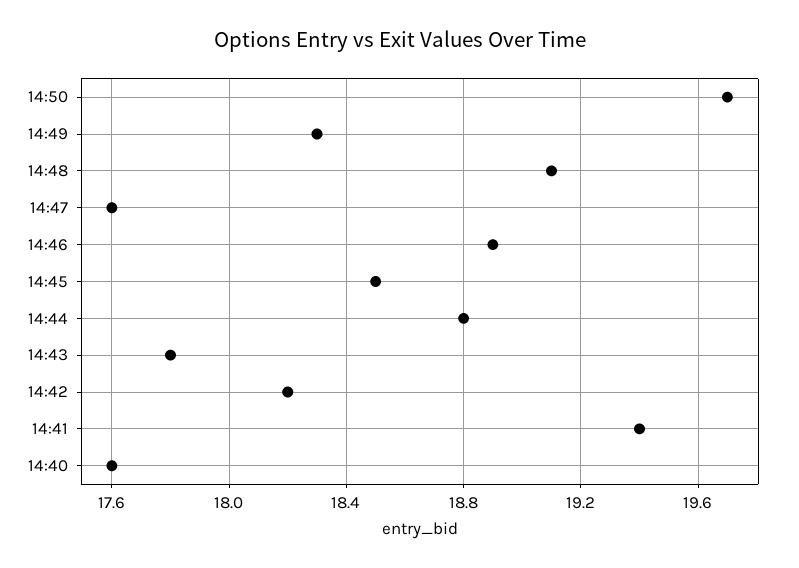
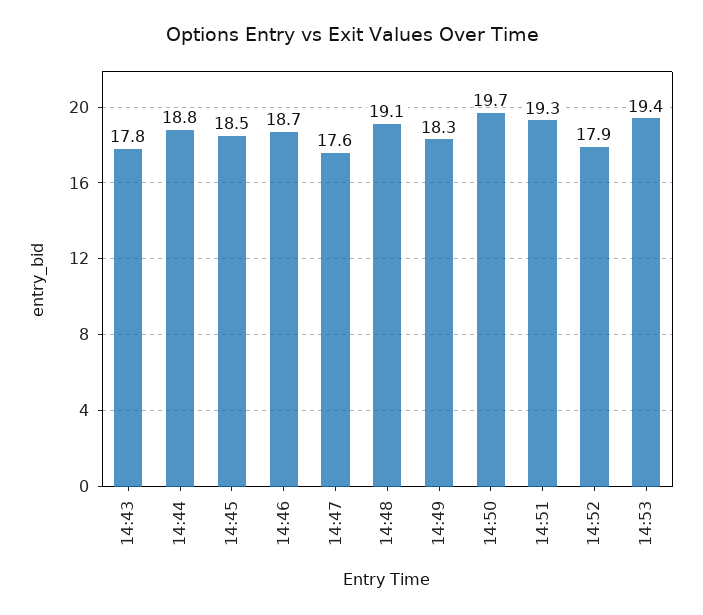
14:46: 18.9 -> 18.7
14:42: 18.2 -> none
14:41: 19.4 -> none
14:40: 17.6 -> none
14:51: none -> 19.3
14:52: none -> 17.9
14:53: none -> 19.4

